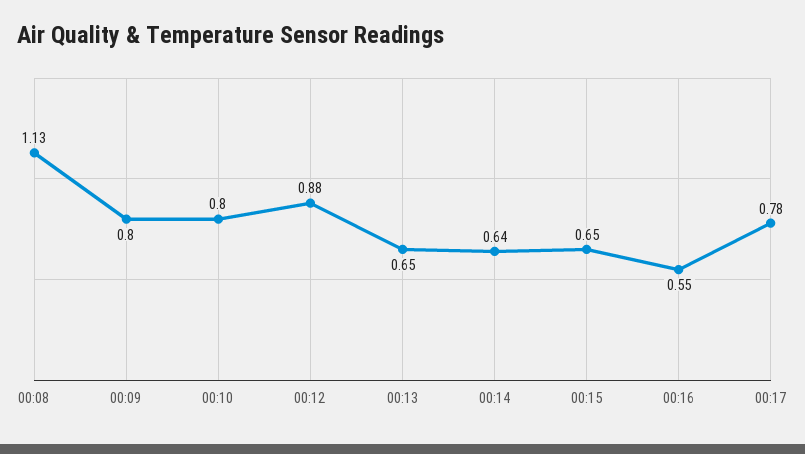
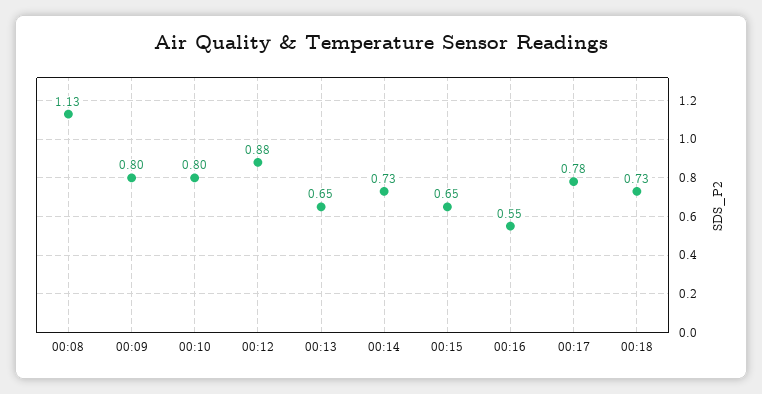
00:14: 0.64 -> 0.73
00:18: none -> 0.73

